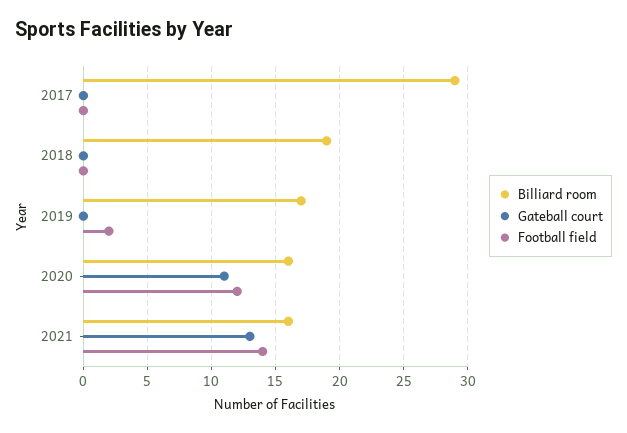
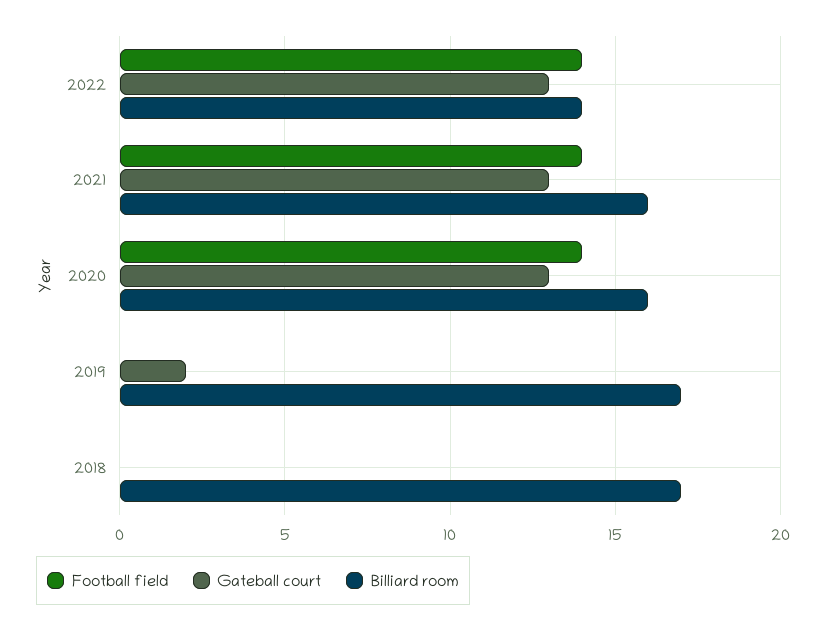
Billiard room, 2017: 29 -> none
Gateball court, 2017: 0 -> none
Football field, 2017: 0 -> none
Billiard room, 2018: 19 -> 17
Gateball court, 2019: 0 -> 2
Football field, 2019: 2 -> 0
Gateball court, 2020: 11 -> 13
Football field, 2020: 12 -> 14
Football field, 2022: none -> 14
Gateball court, 2022: none -> 13
Billiard room, 2022: none -> 14

